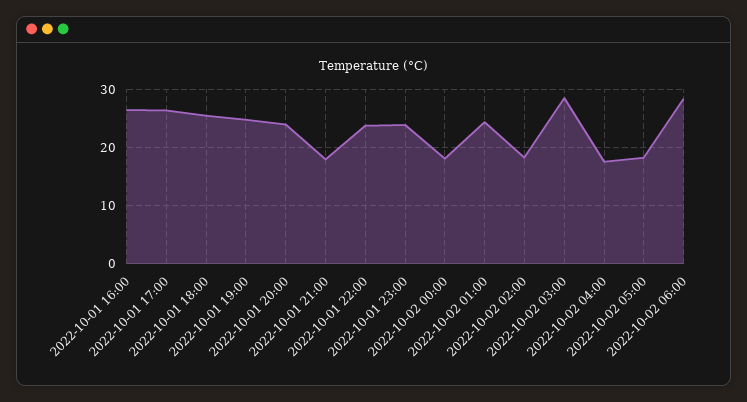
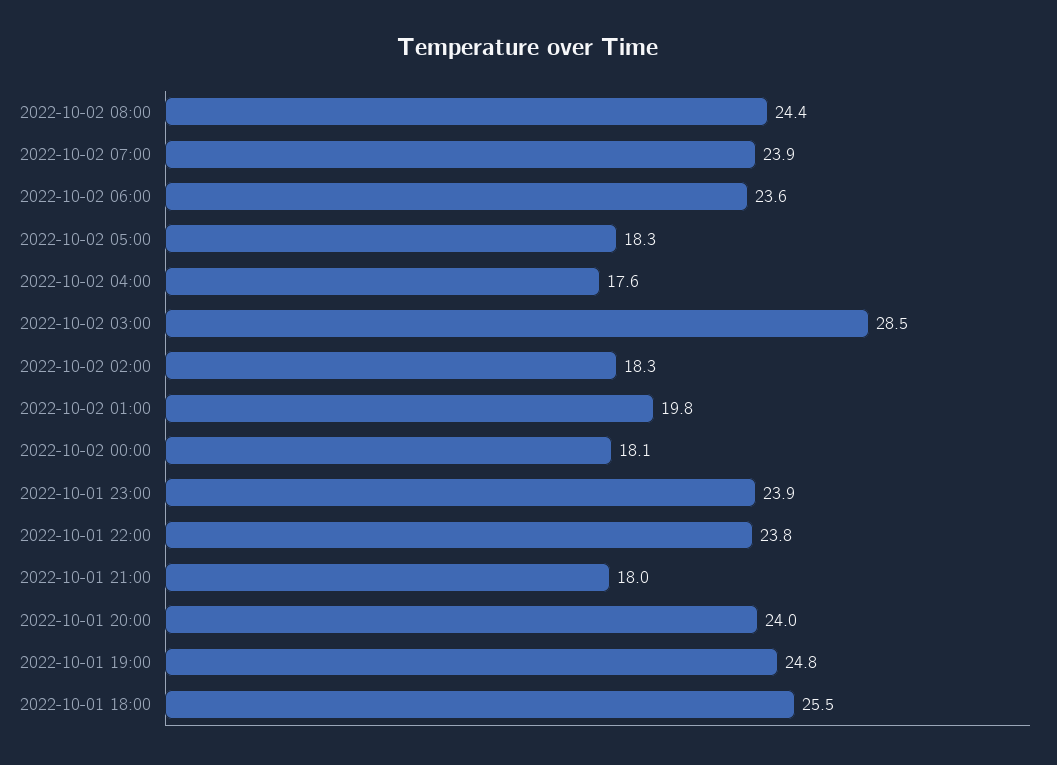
2022-10-01 16:00: 26 -> none
2022-10-01 17:00: 26 -> none
2022-10-02 01:00: 24 -> 19.8
2022-10-02 06:00: 28 -> 23.6
2022-10-02 08:00: none -> 24.4
2022-10-02 07:00: none -> 23.9

